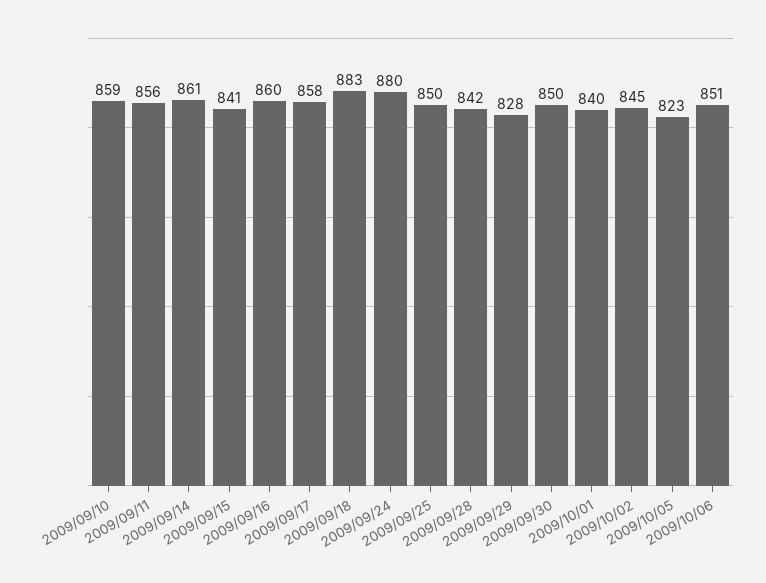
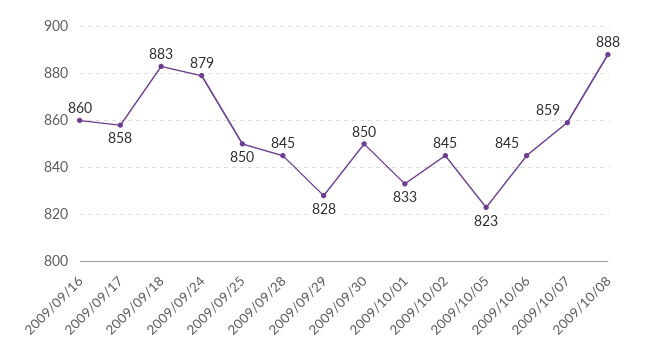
2009/09/10: 859 -> none
2009/09/11: 856 -> none
2009/09/14: 861 -> none
2009/09/15: 841 -> none
2009/09/24: 880 -> 879
2009/09/28: 842 -> 845
2009/10/01: 840 -> 833
2009/10/06: 851 -> 845
2009/10/07: none -> 859
2009/10/08: none -> 888

